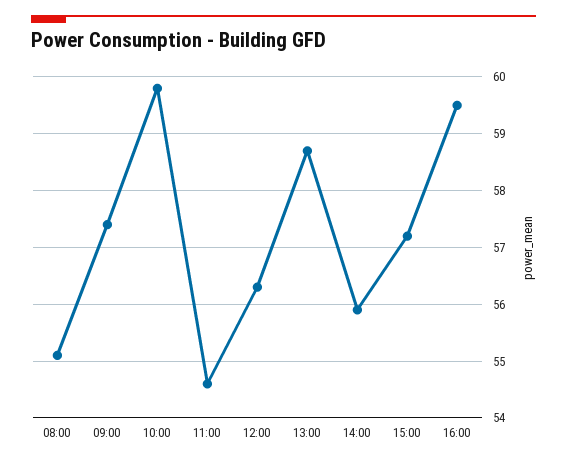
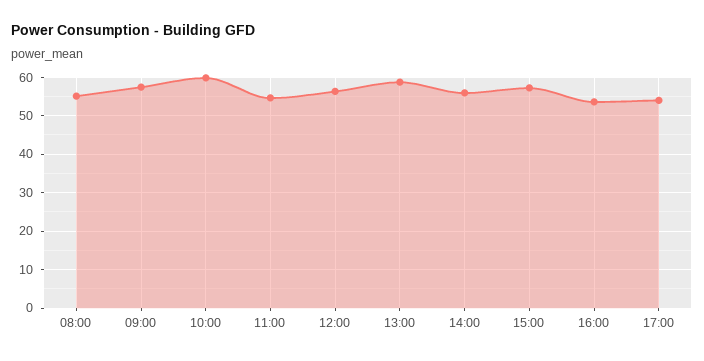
16:00: 59.5 -> 54
17:00: none -> 54

